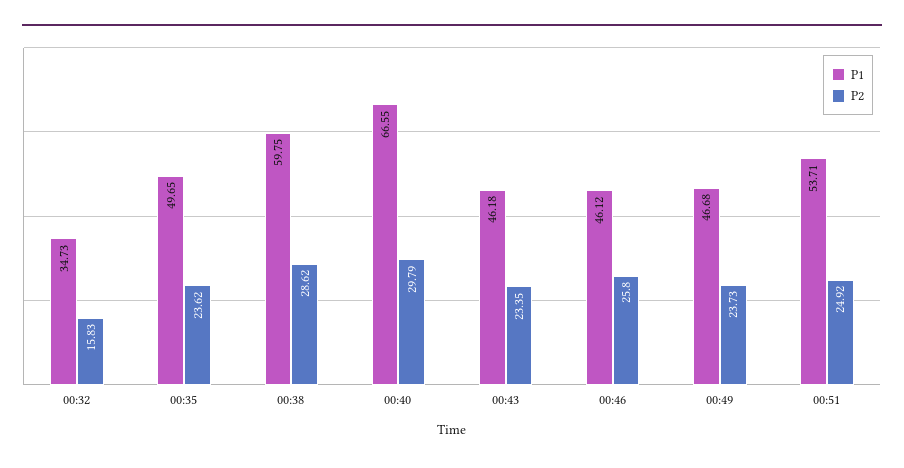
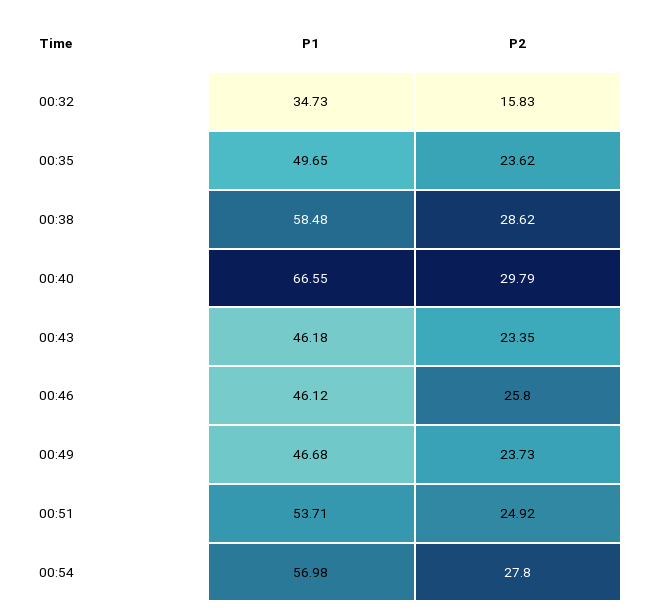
P1, 00:38: 59.75 -> 58.48
P1, 00:54: none -> 56.98
P2, 00:54: none -> 27.8

